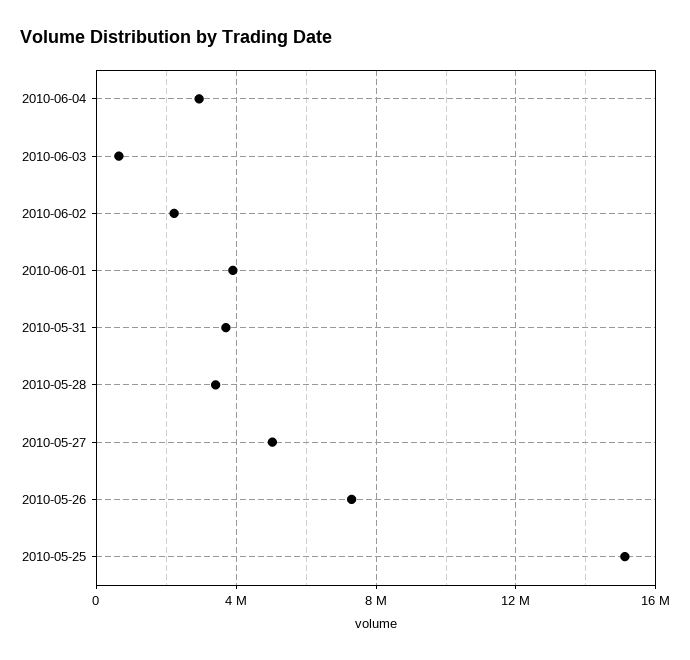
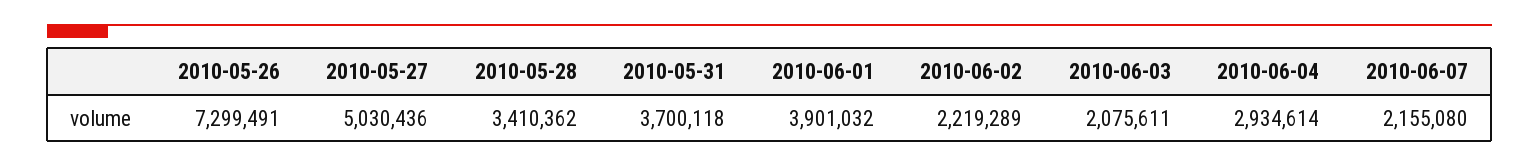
2010-06-03: 500000 -> 2075611
2010-05-25: 15000000 -> none
2010-06-07: none -> 2155080

